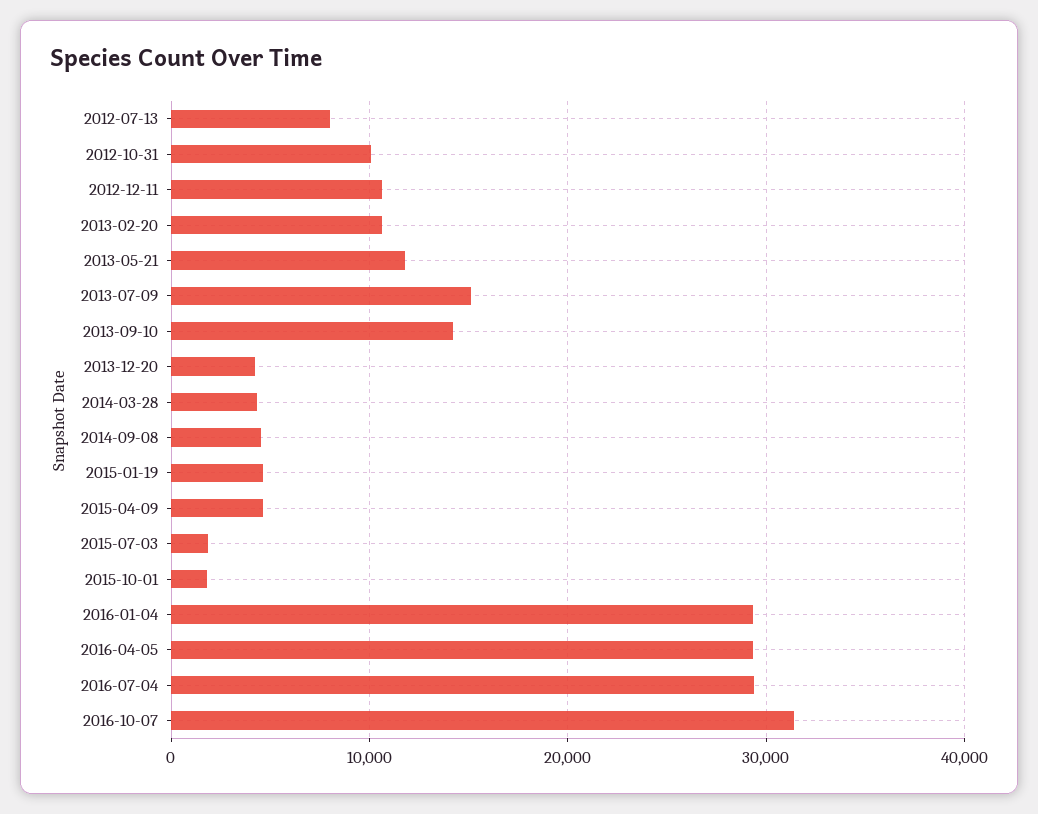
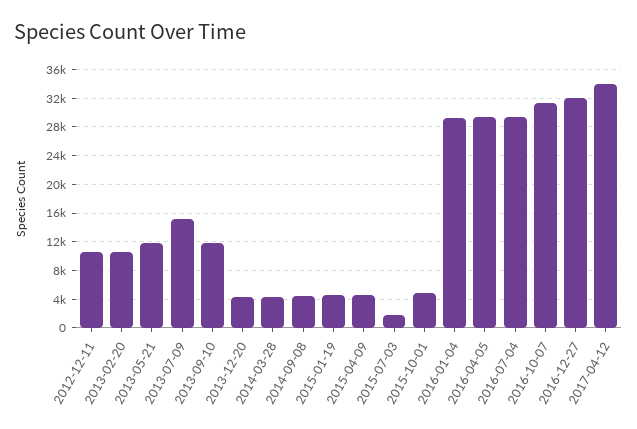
2012-07-13: 8000 -> none
2012-10-31: 10000 -> none
2013-09-10: 14000 -> 12000
2015-10-01: 2000 -> 5000
2016-12-27: none -> 32000
2017-04-12: none -> 34000

